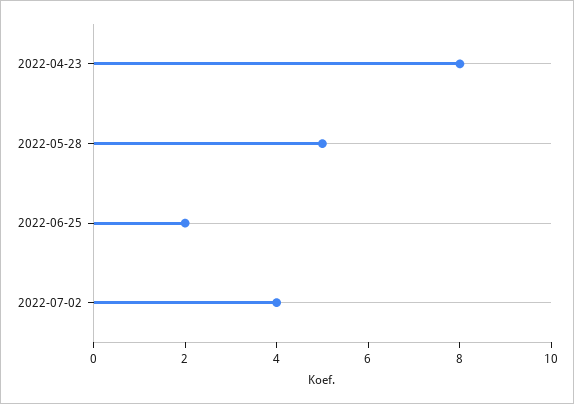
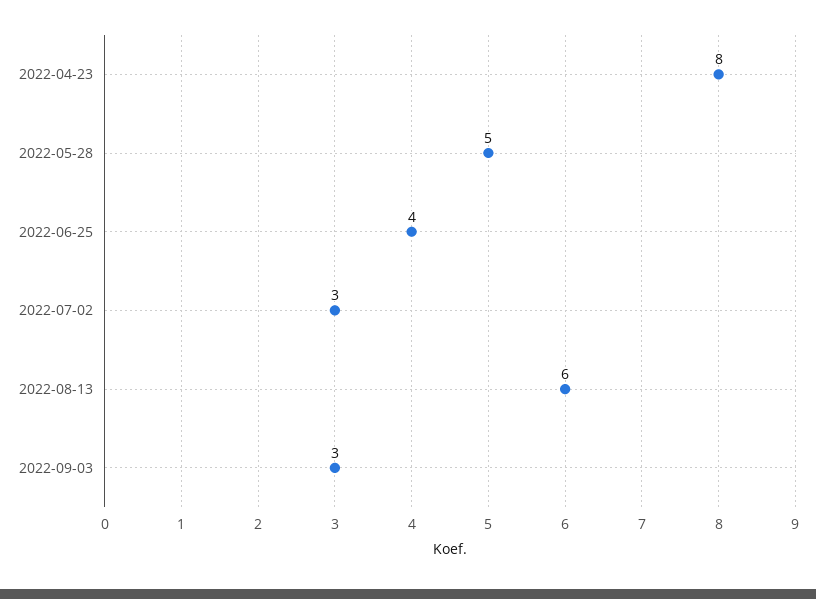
2022-06-25: 2 -> 4
2022-07-02: 4 -> 3
2022-08-13: none -> 6
2022-09-03: none -> 3

